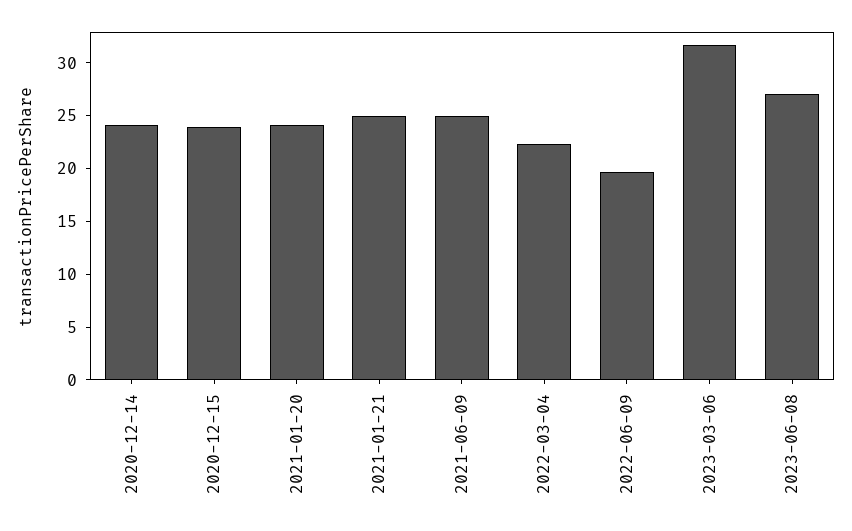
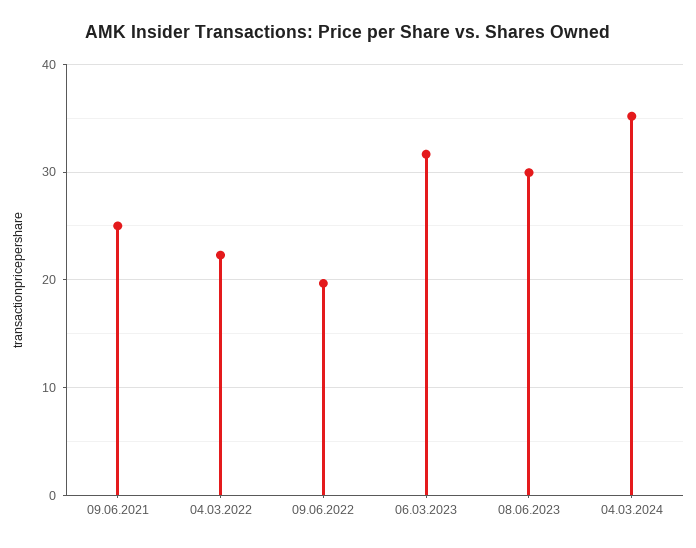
2020-12-14: 24 -> none
2020-12-15: 24 -> none
2021-01-20: 24 -> none
2021-01-21: 25 -> none
2023-06-08: 27 -> 30
04.03.2024: none -> 35

